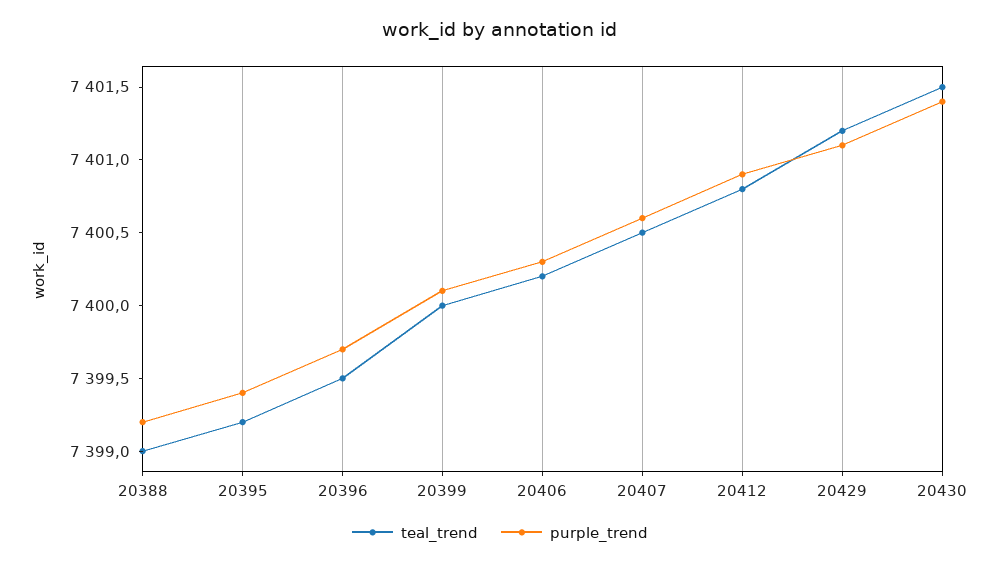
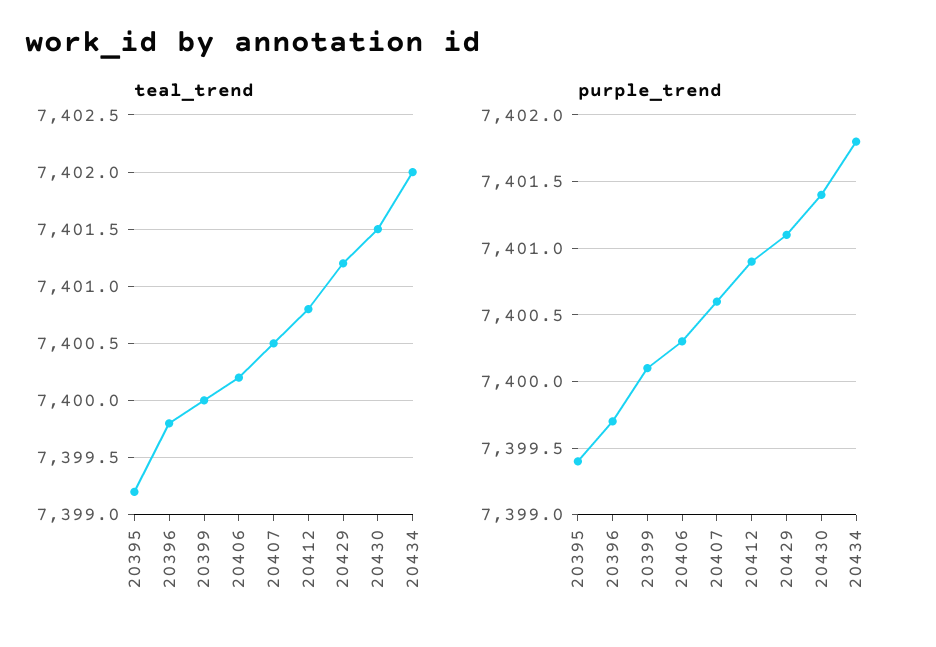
teal_trend, 20388: 7399 -> none
purple_trend, 20388: 7399.2 -> none
teal_trend, 20396: 7399.5 -> 7399.8
teal_trend, 20434: none -> 7402
purple_trend, 20434: none -> 7401.8

